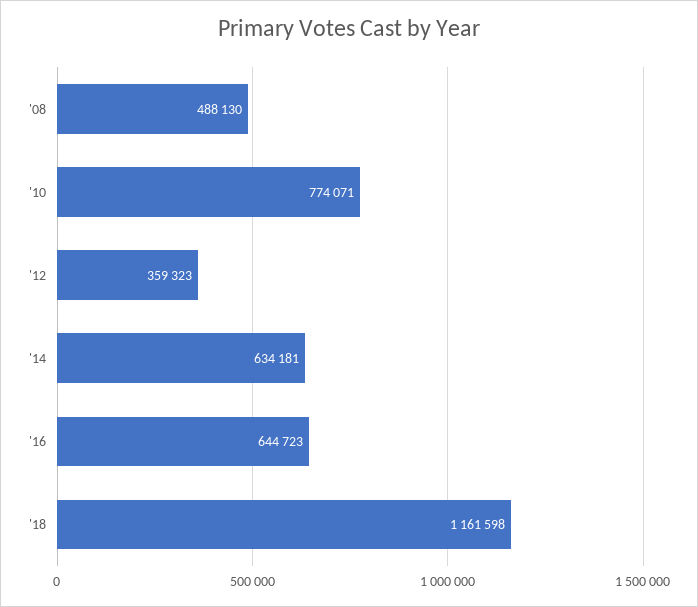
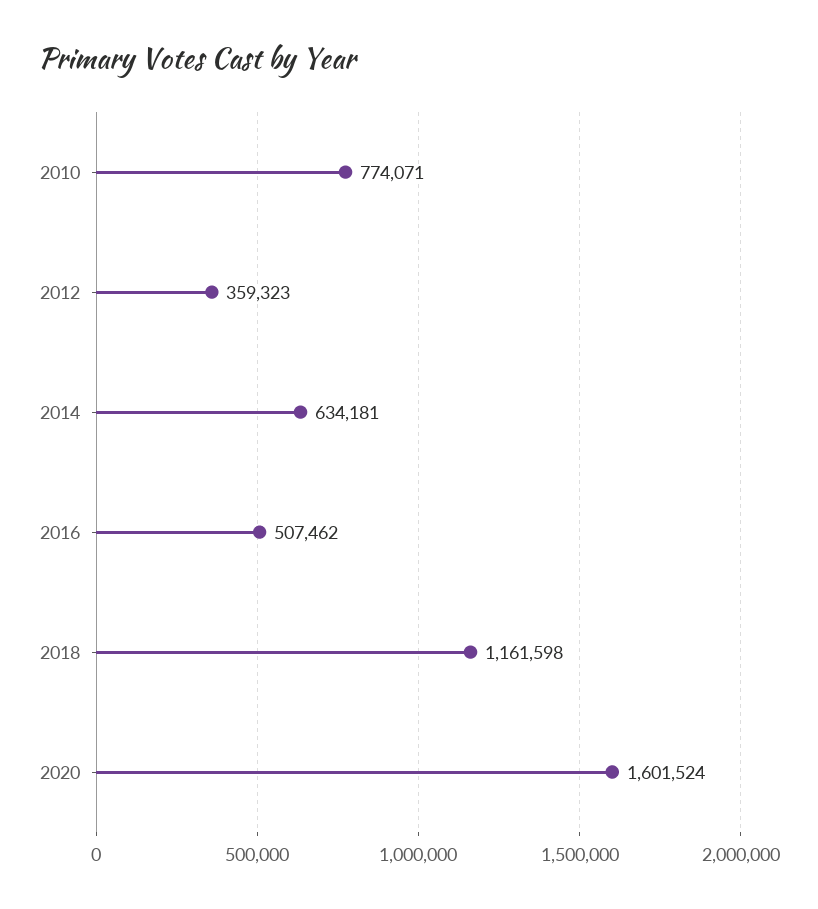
'08: 488130 -> none
'16: 644723 -> 507462
2020: none -> 1601524

